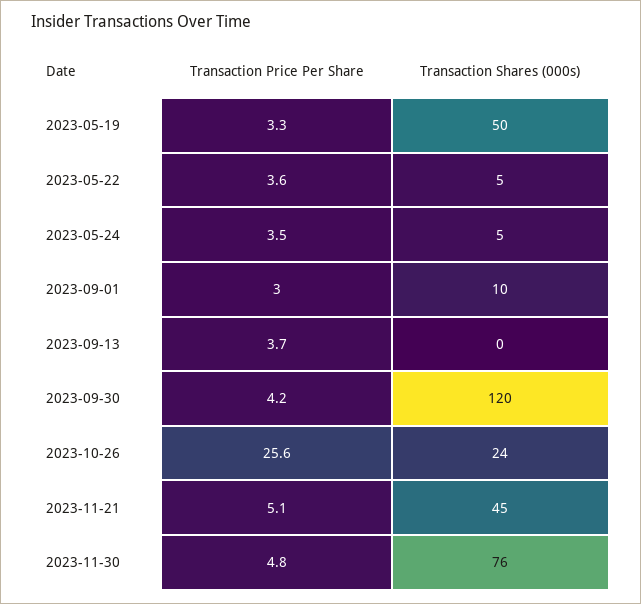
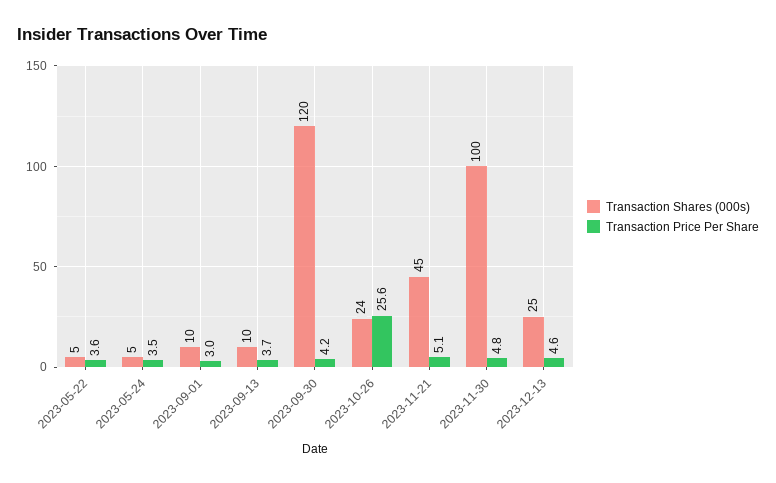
Transaction Price Per Share, 2023-05-19: 3.3 -> none
Transaction Shares (000s), 2023-05-19: 50 -> none
Transaction Shares (000s), 2023-09-13: 0 -> 10
Transaction Shares (000s), 2023-11-30: 76 -> 100
Transaction Shares (000s), 2023-12-13: none -> 25
Transaction Price Per Share, 2023-12-13: none -> 4.6

